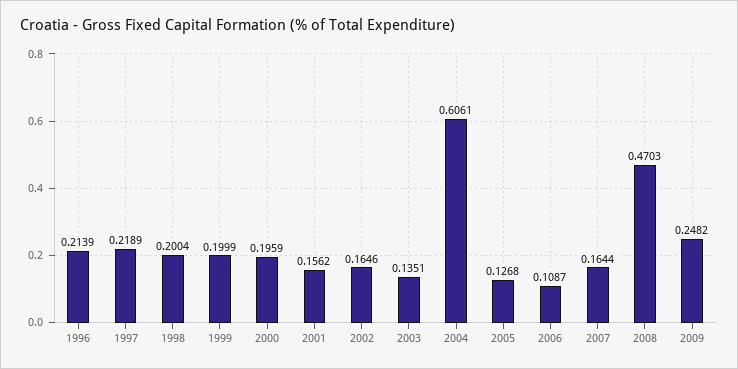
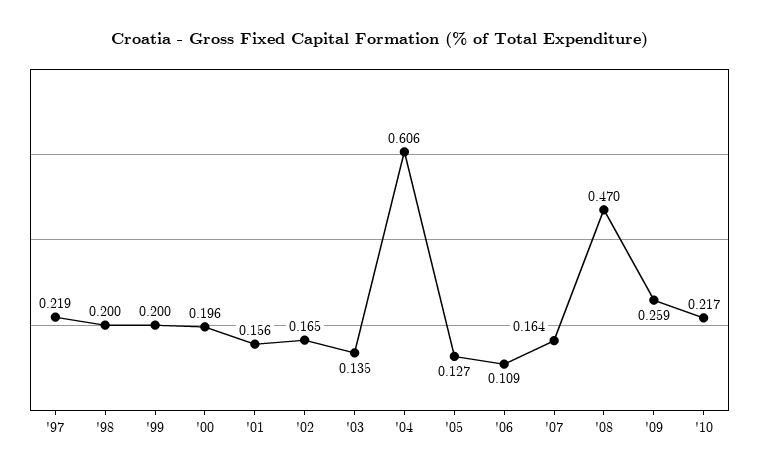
1996: 0.2139 -> none
2009: 0.2482 -> 0.259
'10: none -> 0.217

